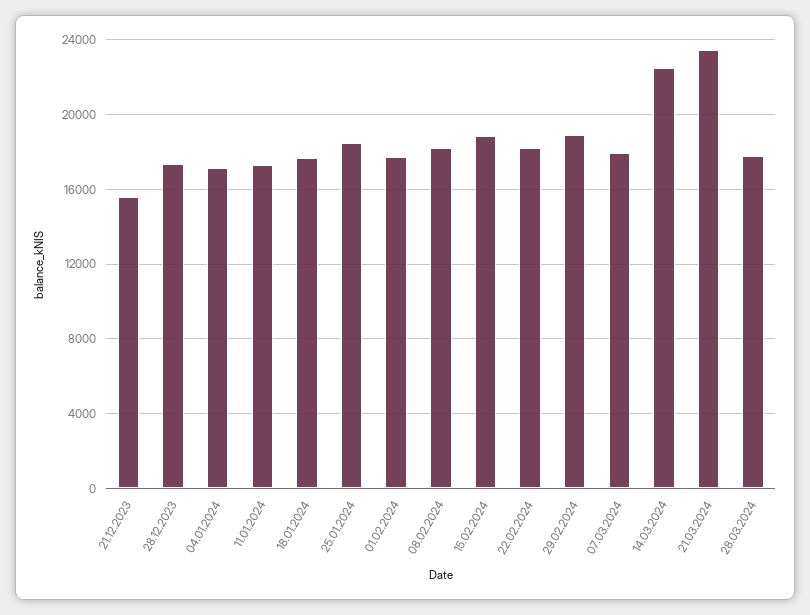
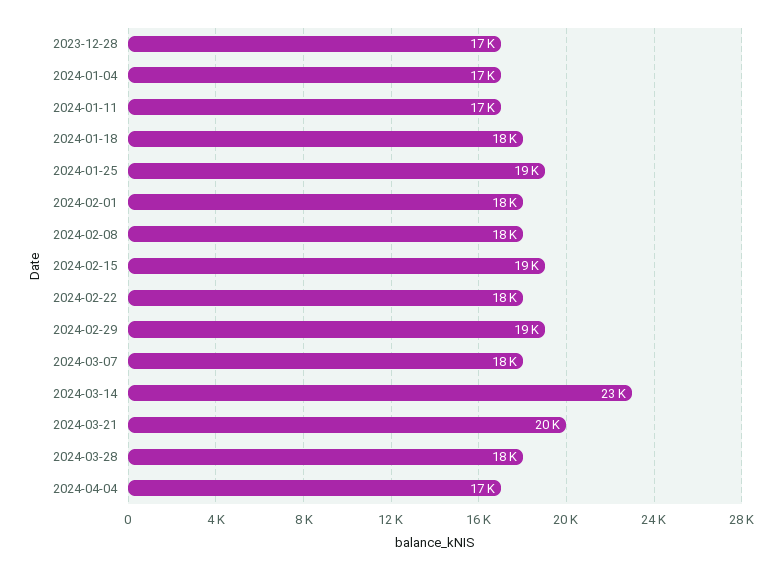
21.12.2023: 15500 -> none
21.03.2024: 23500 -> 20000
2024-04-04: none -> 17000

